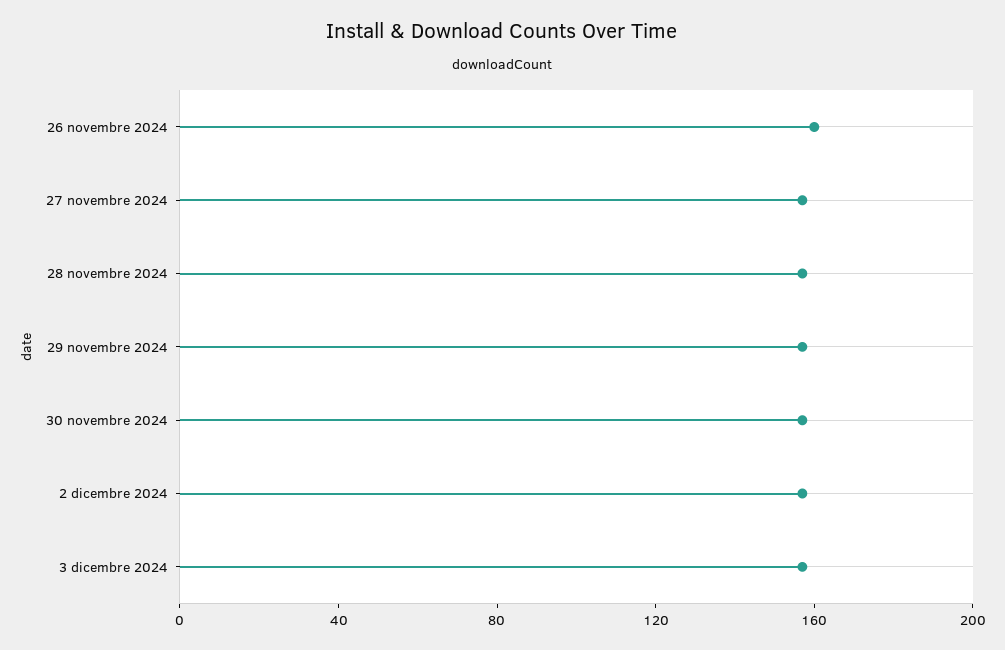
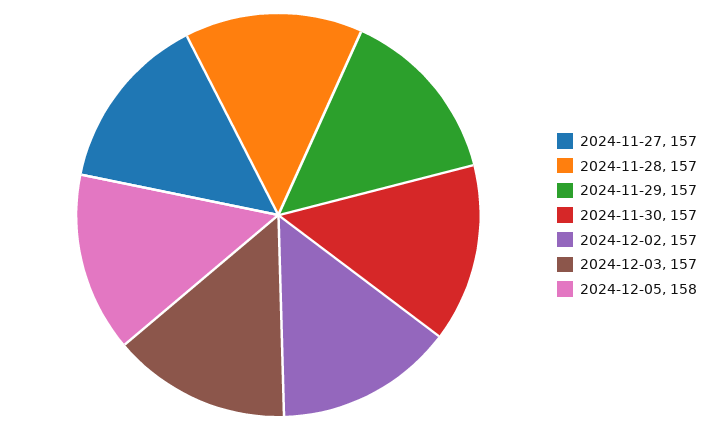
26 novembre 2024: 160 -> none
2024-12-05: none -> 158

